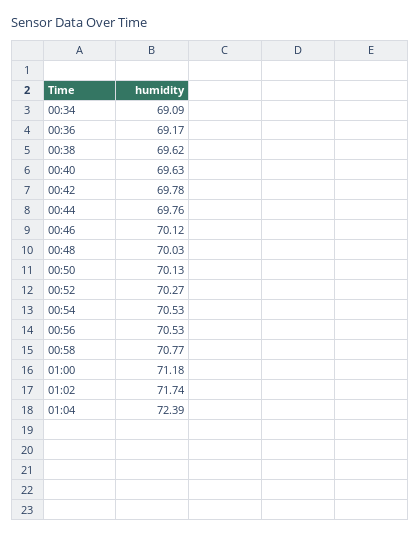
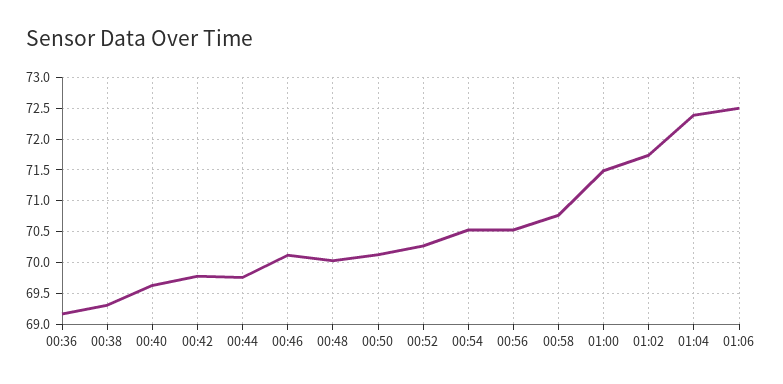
00:34: 69.09 -> none
00:38: 69.62 -> 69.3
01:00: 71.18 -> 71.5
01:06: none -> 72.5

